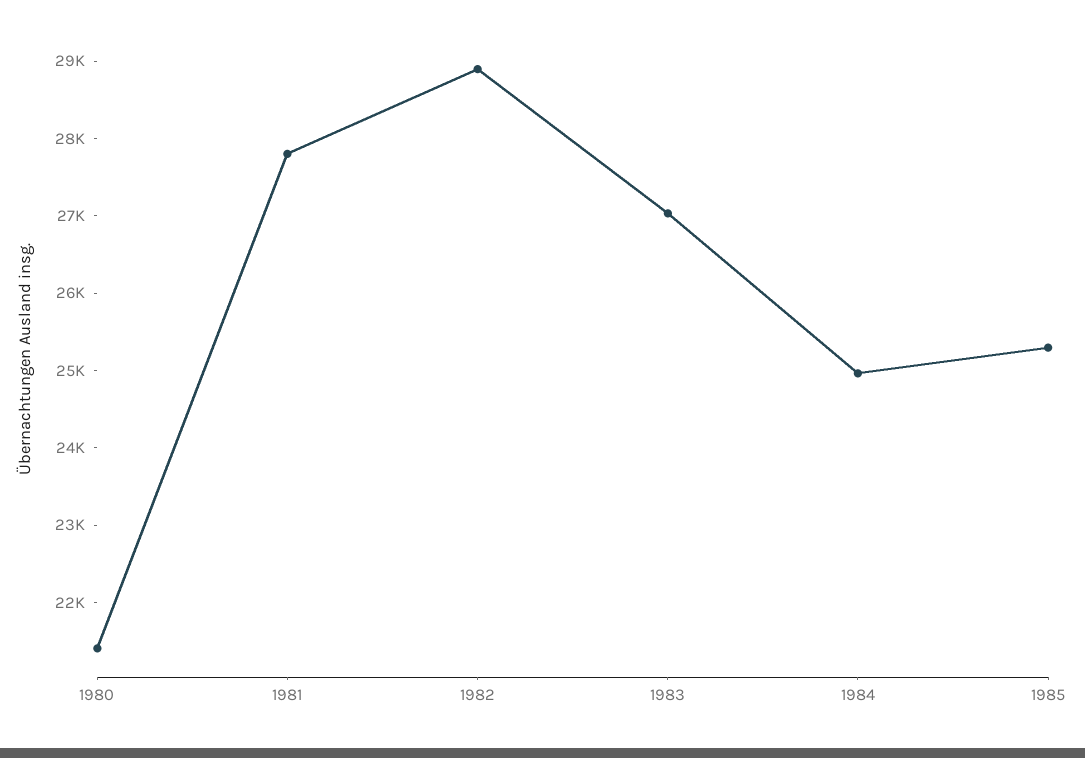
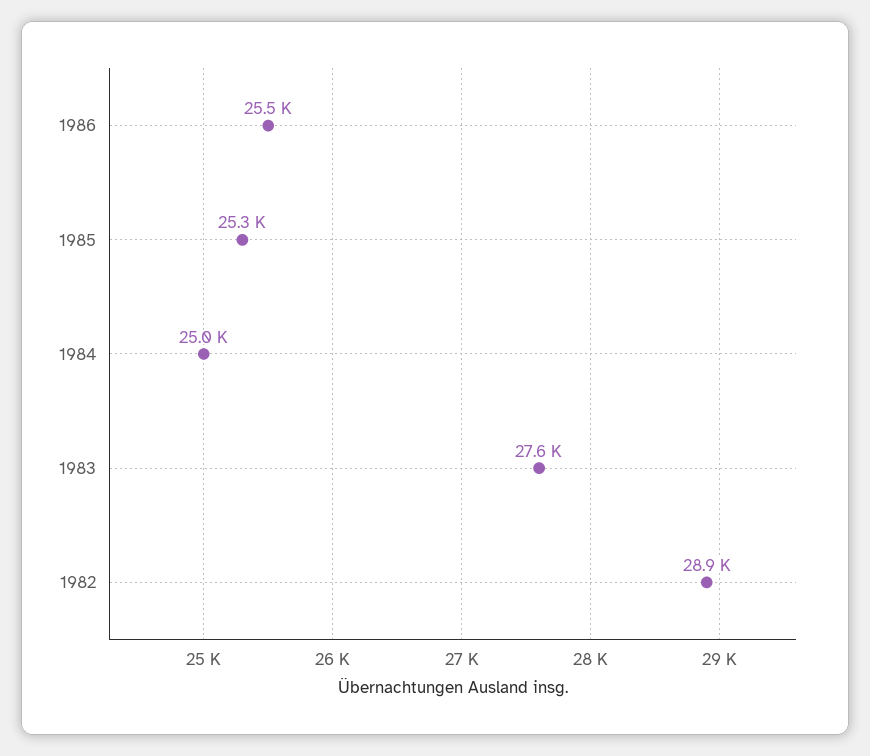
1980: 21400 -> none
1981: 27800 -> none
1983: 27000 -> 27600
1986: none -> 25500

